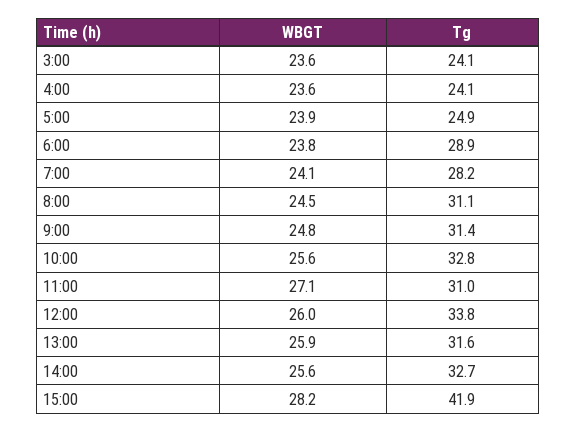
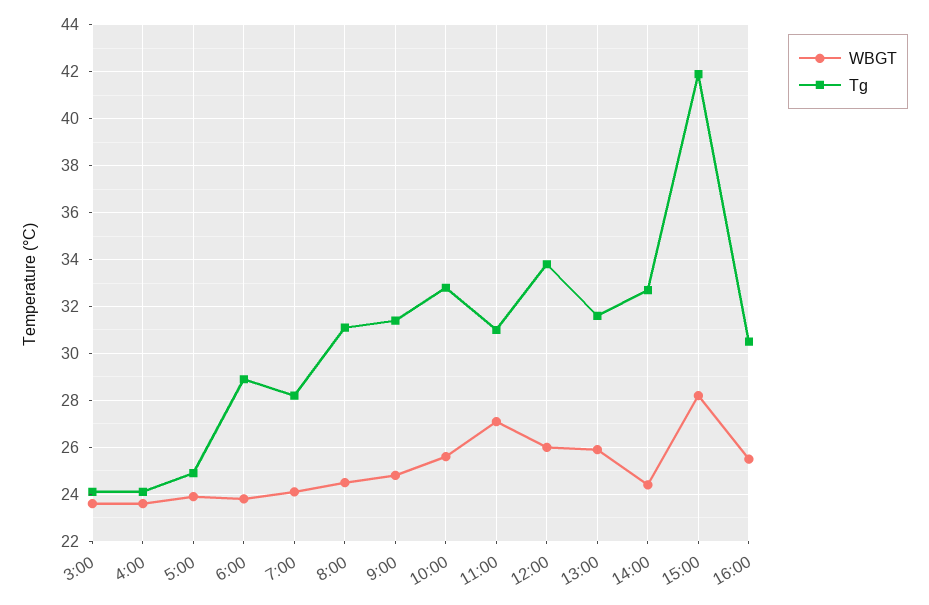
WBGT, 14:00: 25.6 -> 24.5
WBGT, 16:00: none -> 25.5
Tg, 16:00: none -> 30.5

